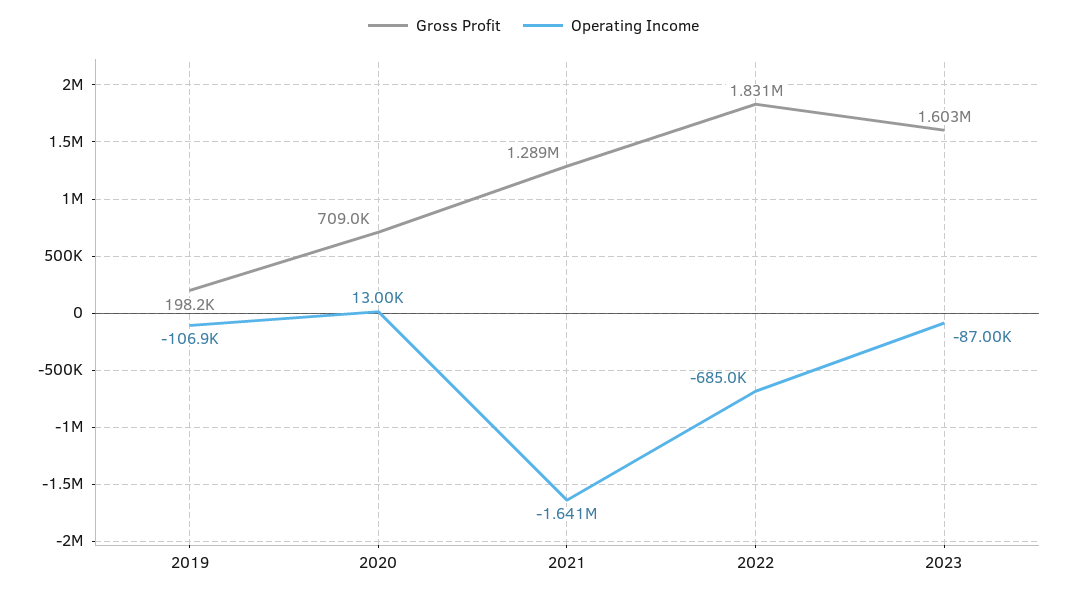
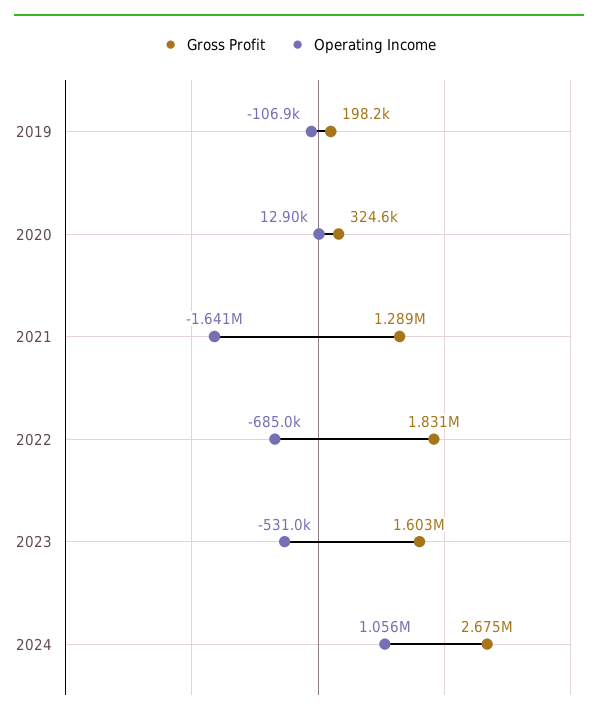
Gross Profit, 2020: 709000 -> 324600
Operating Income, 2020: 13000 -> 12900
Operating Income, 2023: -87000 -> -531000
Gross Profit, 2024: none -> 2675000
Operating Income, 2024: none -> 1056000

